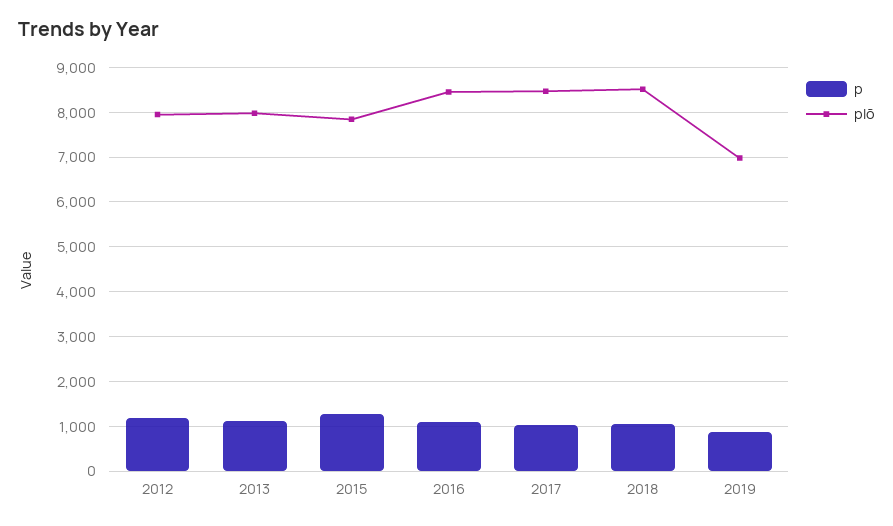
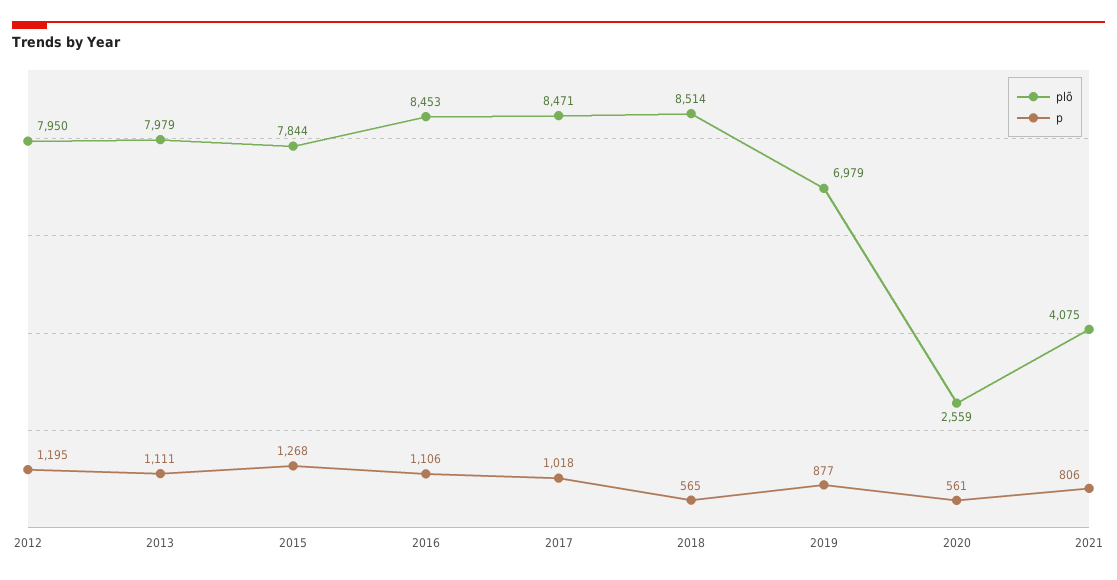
p, 2018: 1000 -> 565
plõ, 2020: none -> 2559
p, 2020: none -> 561
plõ, 2021: none -> 4075
p, 2021: none -> 806

